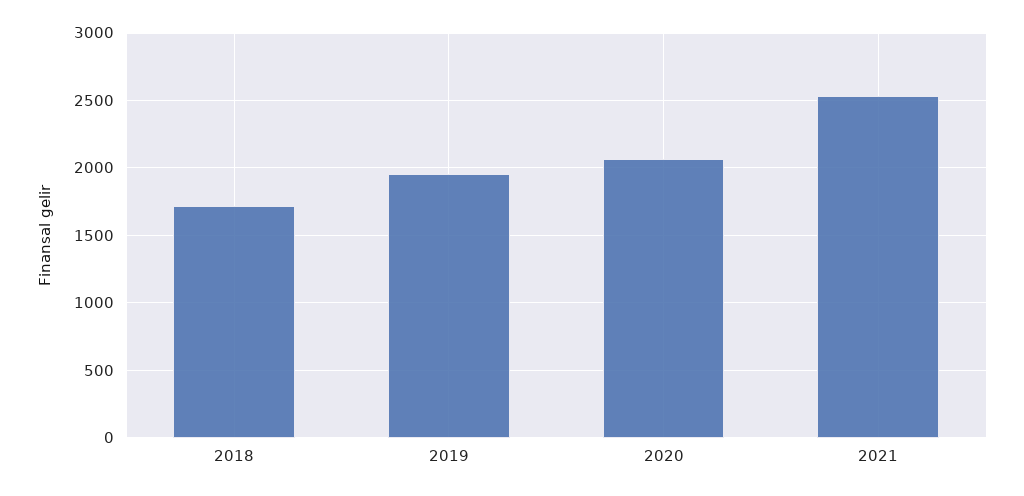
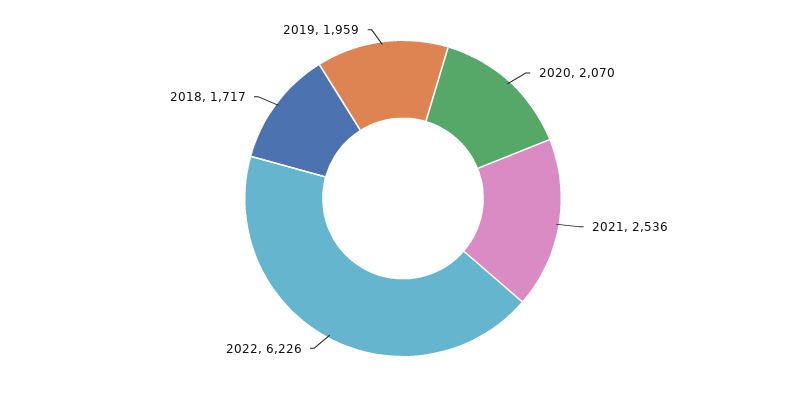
2022: none -> 6226

